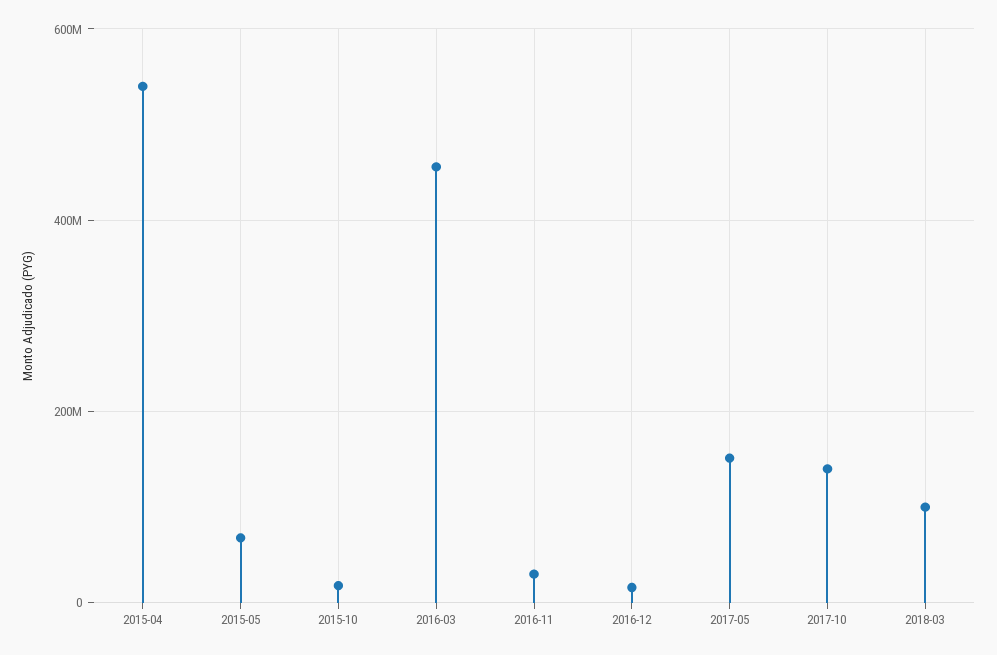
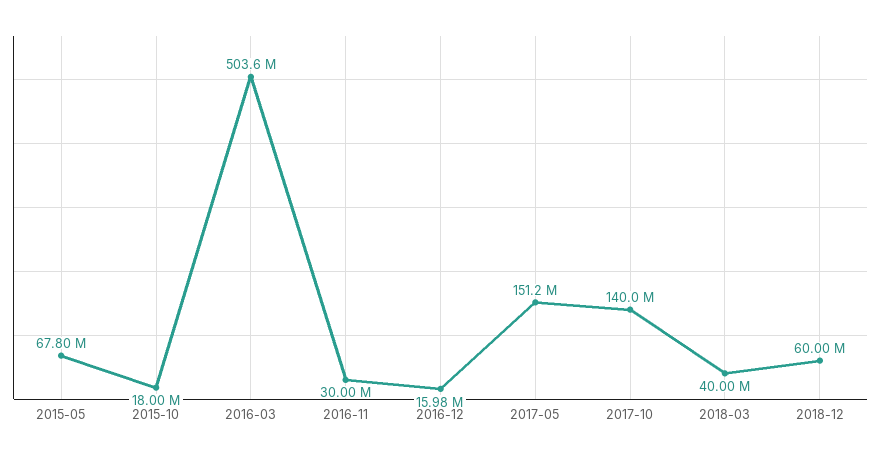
2015-04: 540000000 -> none
2016-03: 460000000 -> 503600000
2018-03: 100000000 -> 40000000
2018-12: none -> 60000000

